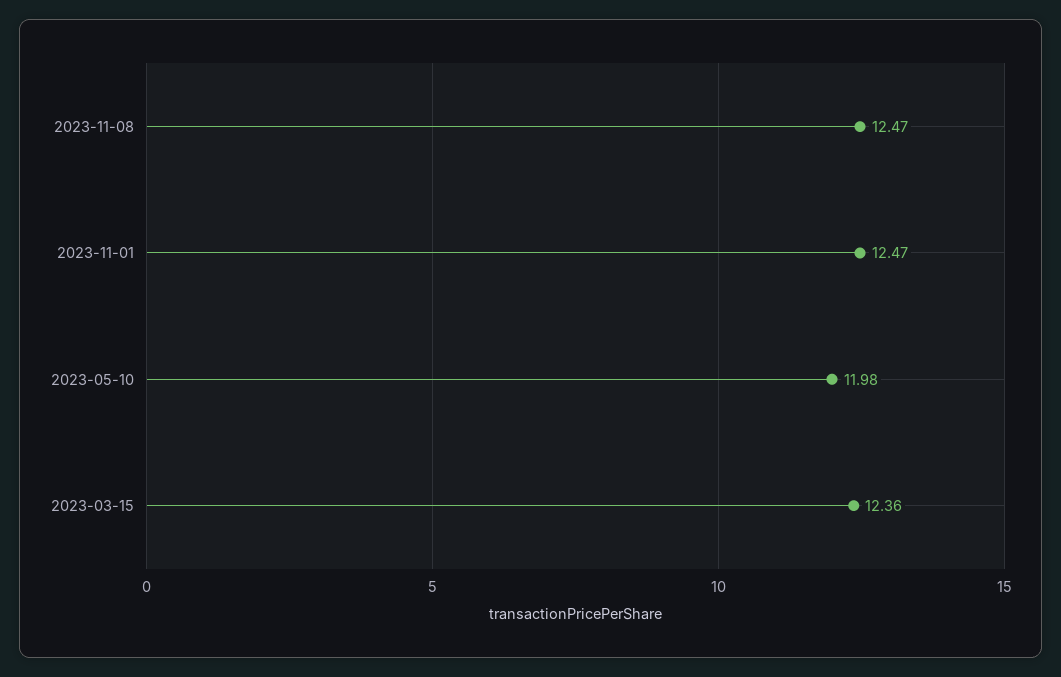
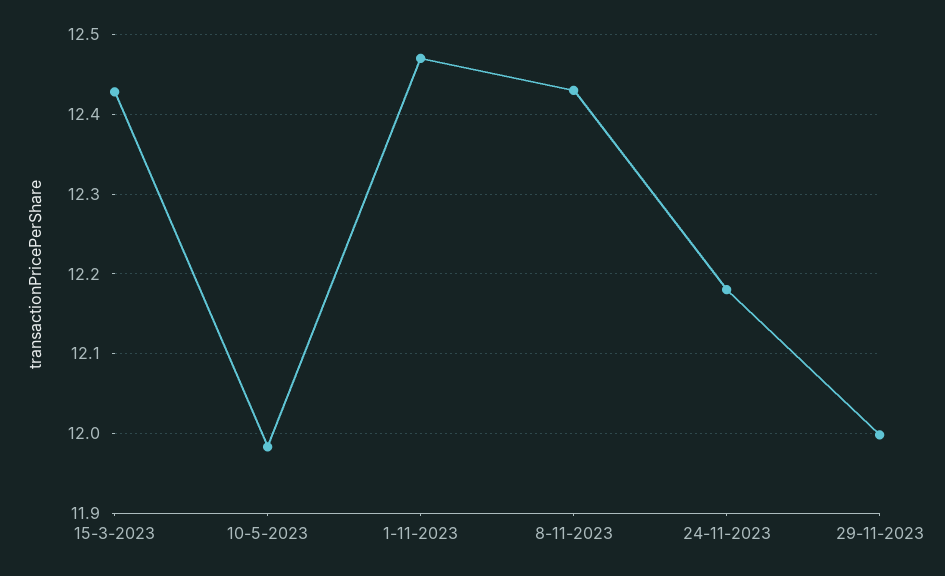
2023-11-08: 12.47 -> 12.43
2023-03-15: 12.36 -> 12.43
24-11-2023: none -> 12.18
29-11-2023: none -> 12

